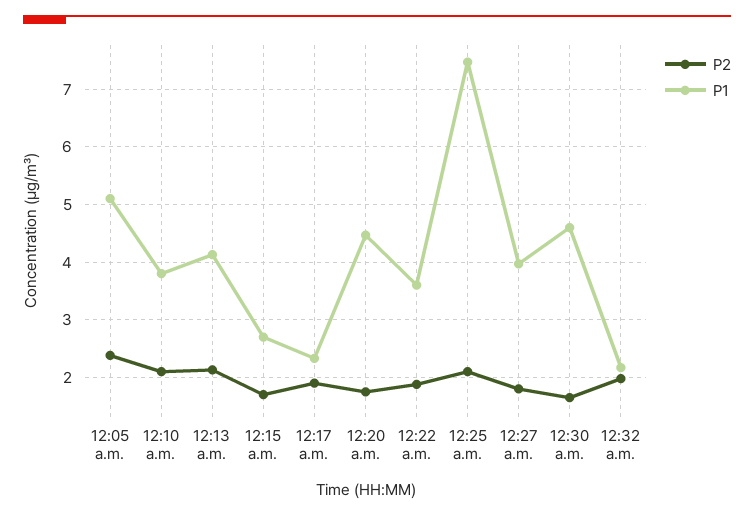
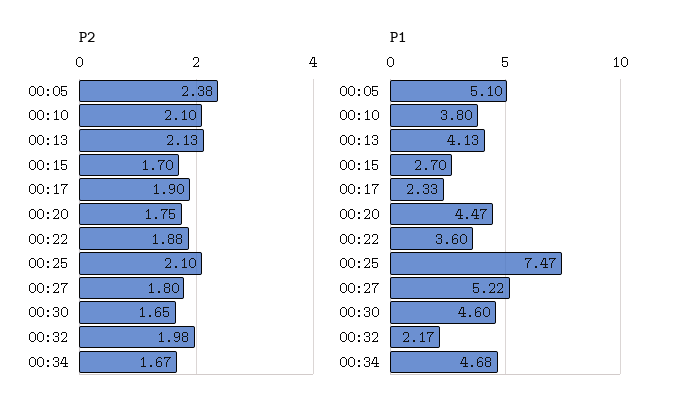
P1, 12:27 a.m.: 4 -> 5.22
P2, 00:34: none -> 1.67
P1, 00:34: none -> 4.68

